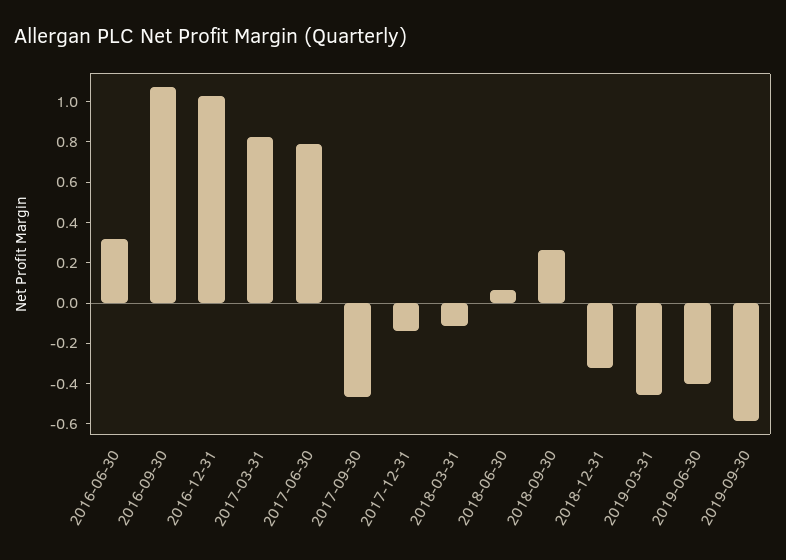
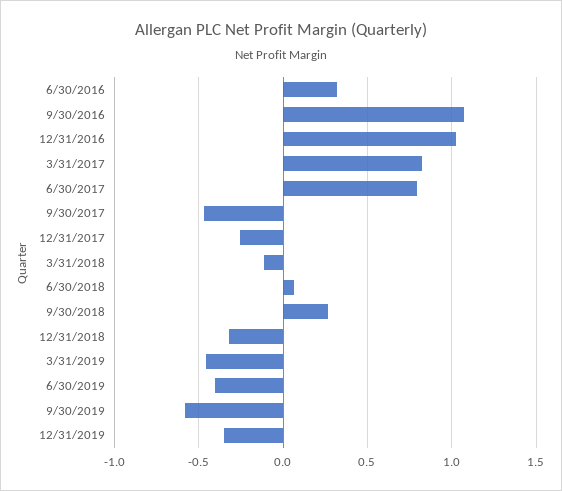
2017-12-31: -0.15 -> -0.25
12/31/2019: none -> -0.35

